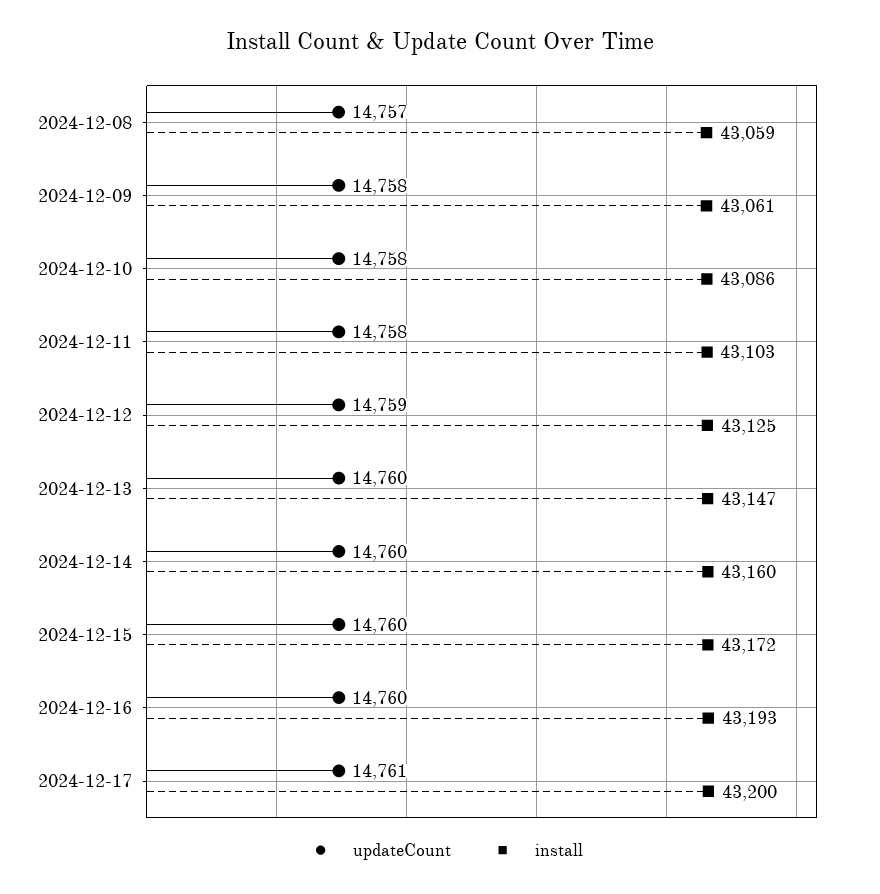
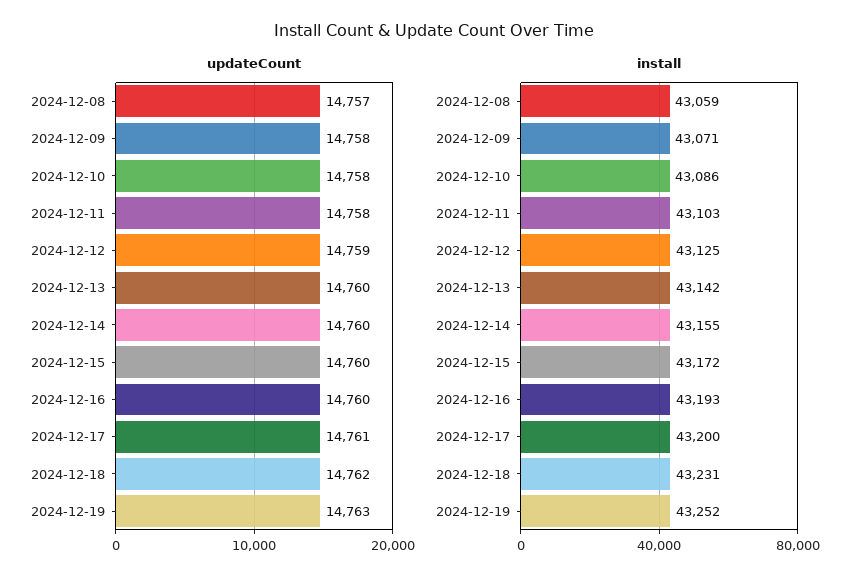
install, 2024-12-09: 43061 -> 43071
install, 2024-12-13: 43147 -> 43142
install, 2024-12-14: 43160 -> 43155
updateCount, 2024-12-18: none -> 14762
updateCount, 2024-12-19: none -> 14763
install, 2024-12-18: none -> 43231
install, 2024-12-19: none -> 43252

